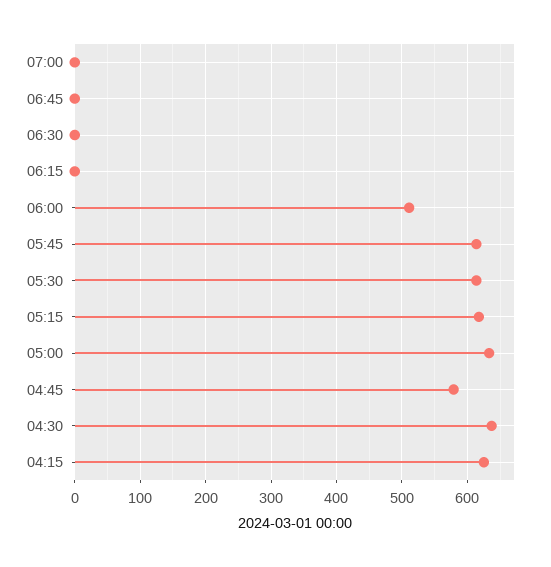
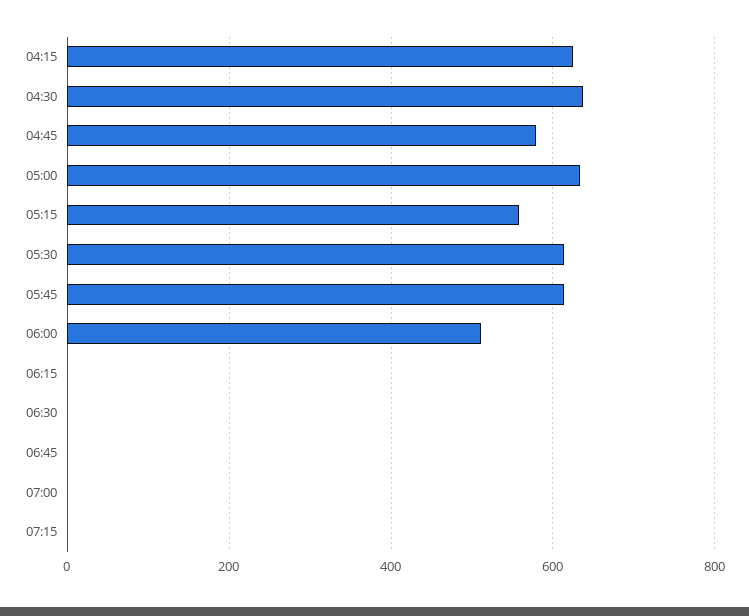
05:15: 620 -> 560
07:15: none -> 0

